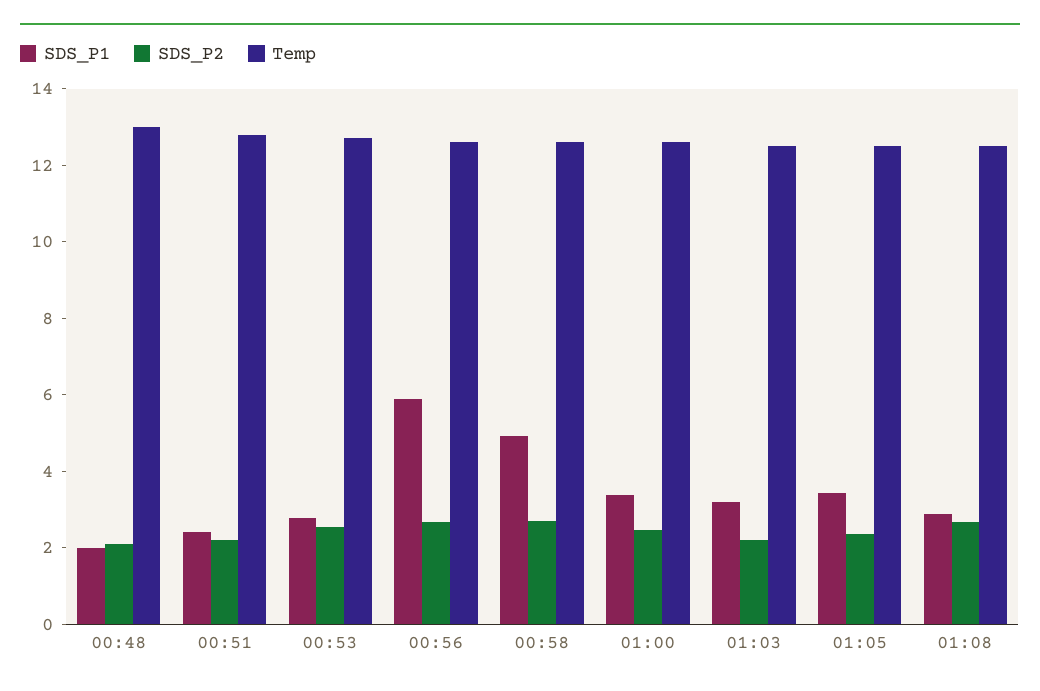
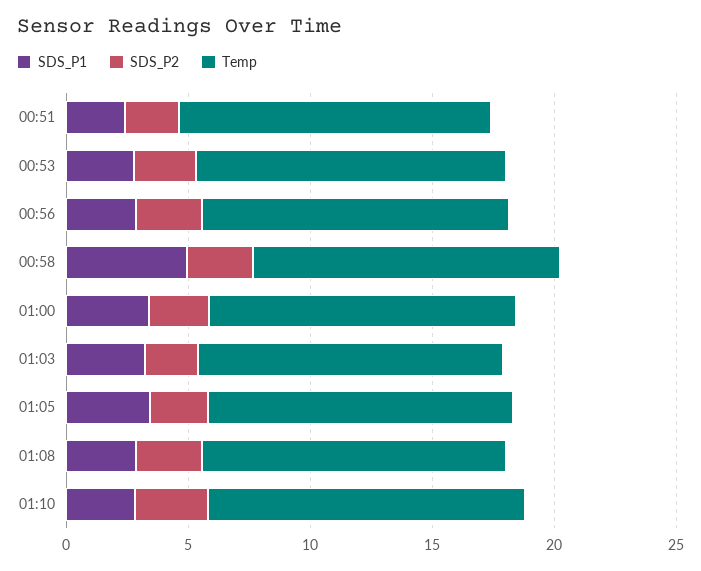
SDS_P1, 00:48: 2 -> none
SDS_P2, 00:48: 2 -> none
Temp, 00:48: 13 -> none
SDS_P1, 00:56: 6 -> 3
SDS_P1, 01:10: none -> 3
SDS_P2, 01:10: none -> 3
Temp, 01:10: none -> 13

